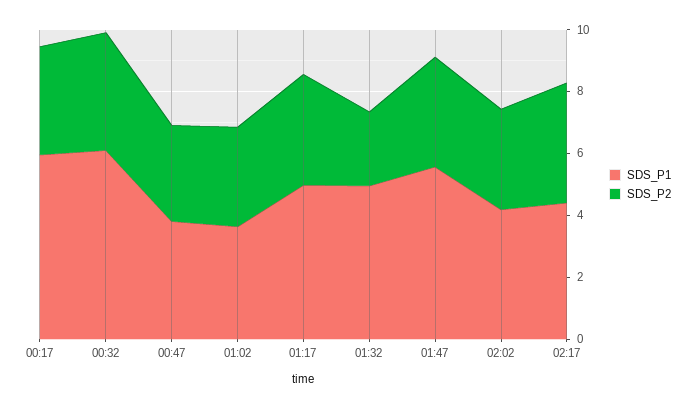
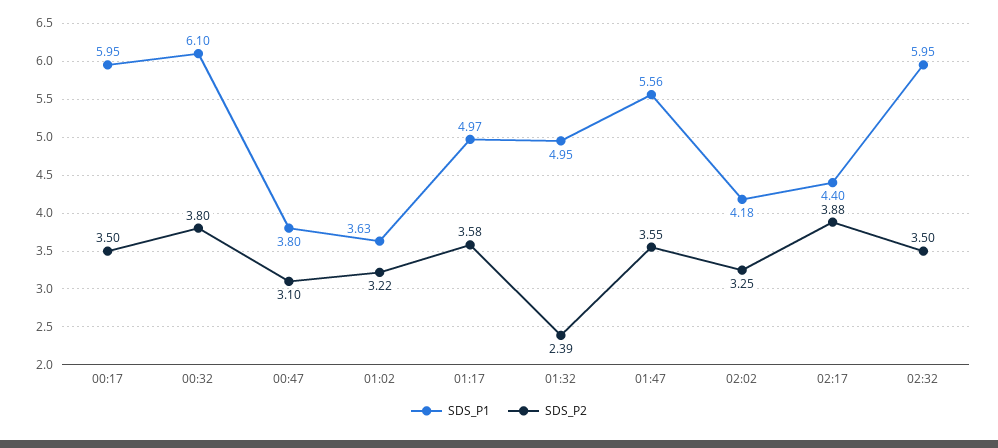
SDS_P1, 02:32: none -> 5.95
SDS_P2, 02:32: none -> 3.5

